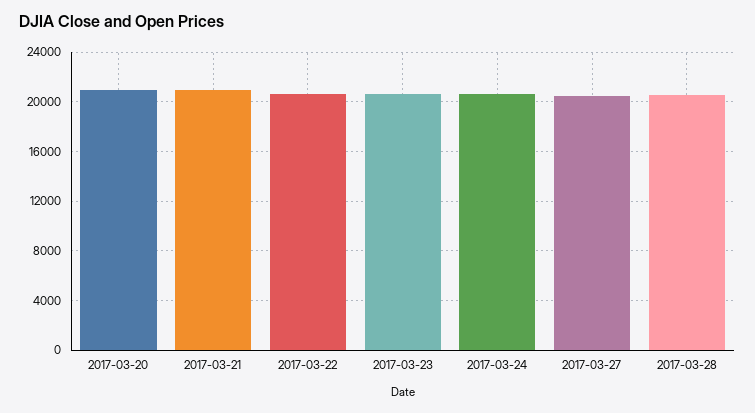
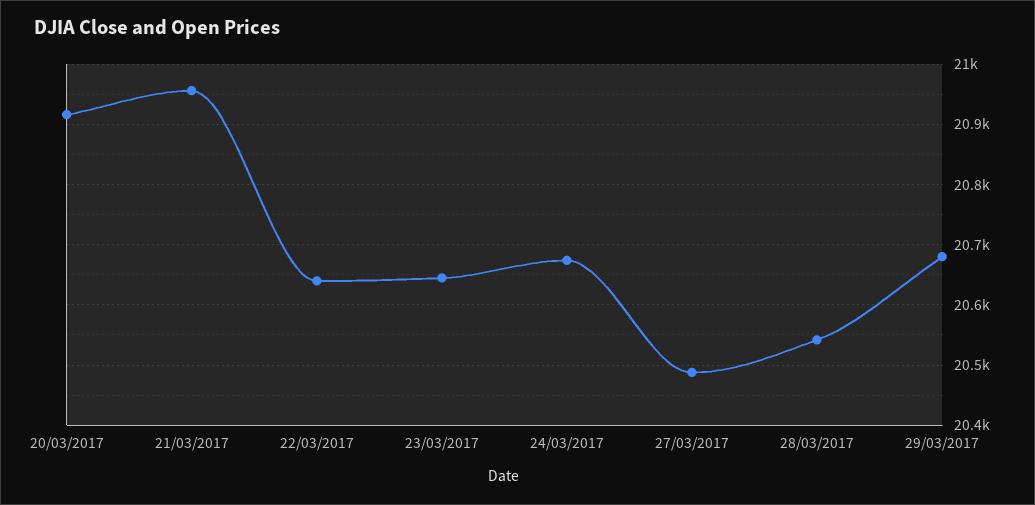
29/03/2017: none -> 20680

